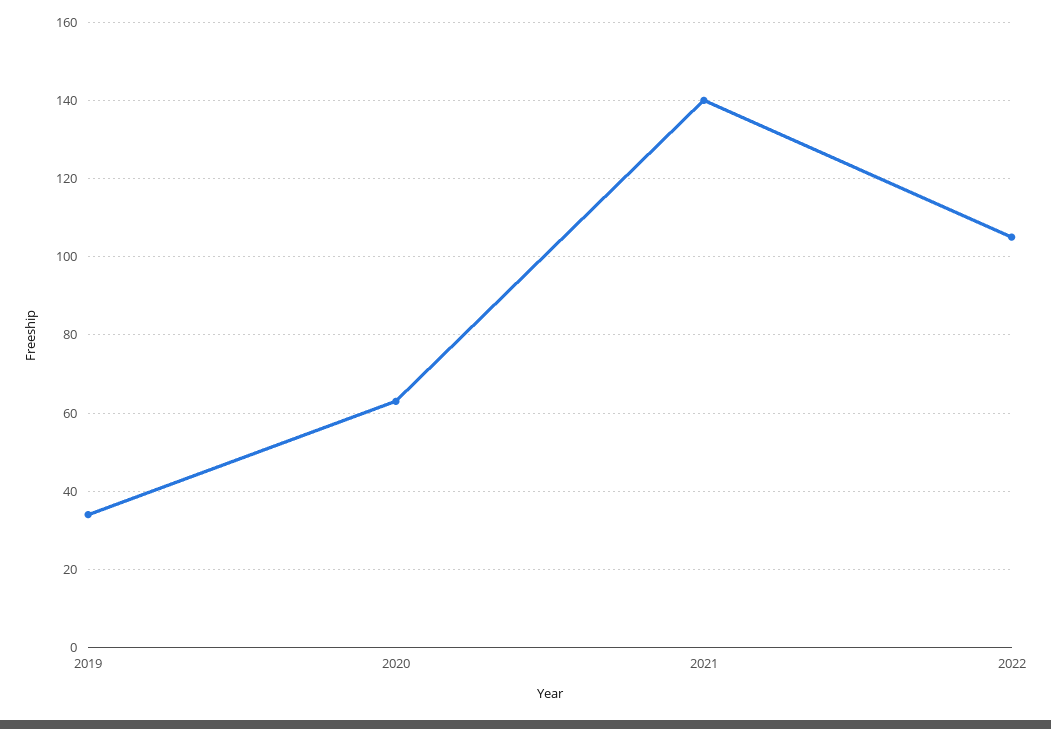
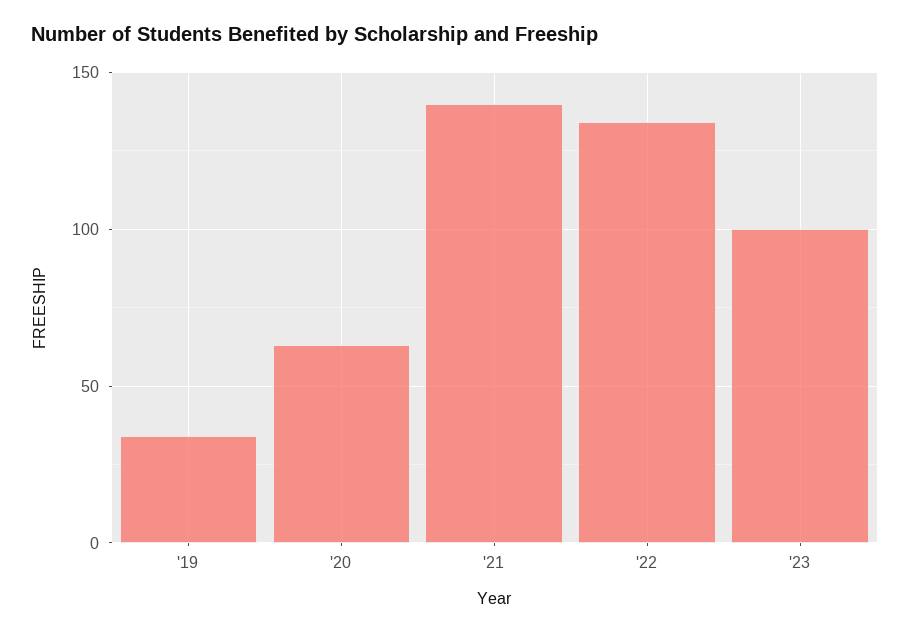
2022: 105 -> 135
'23: none -> 100

